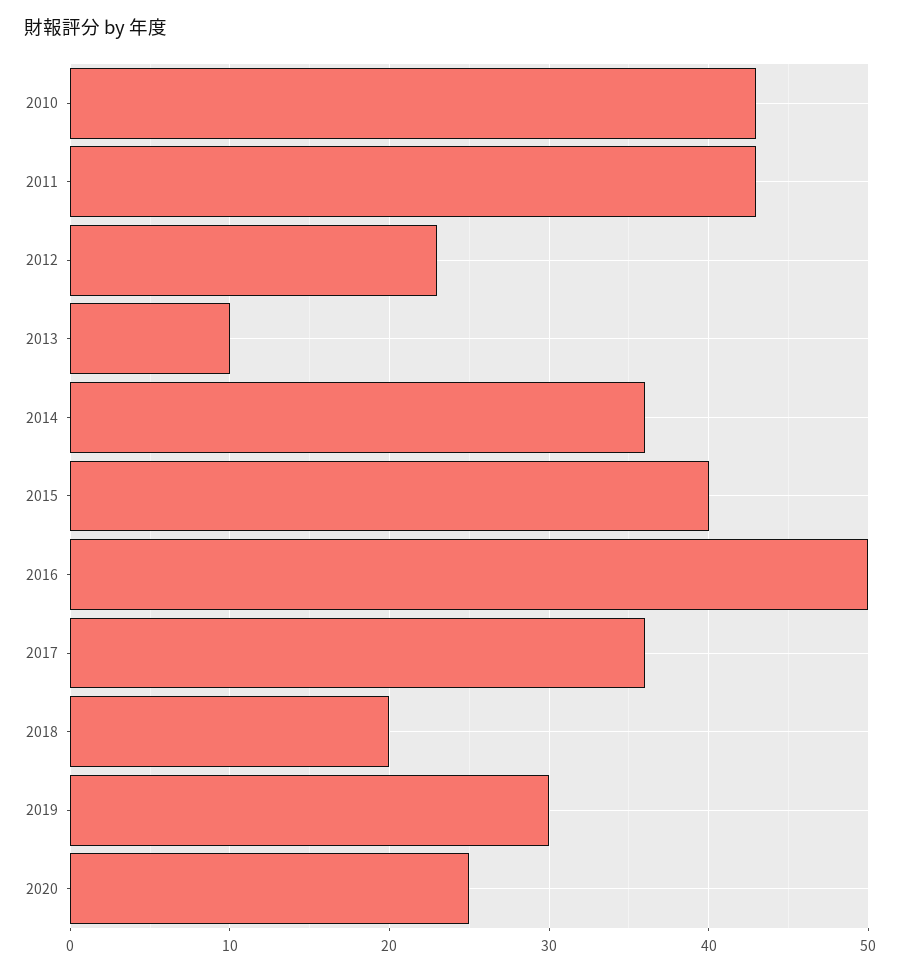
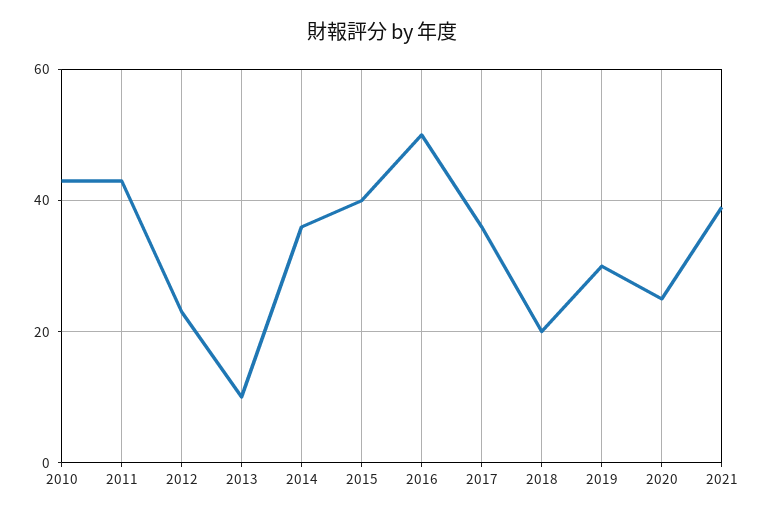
2021: none -> 40

